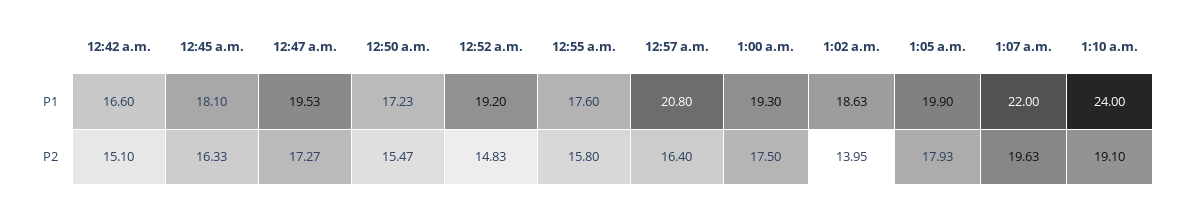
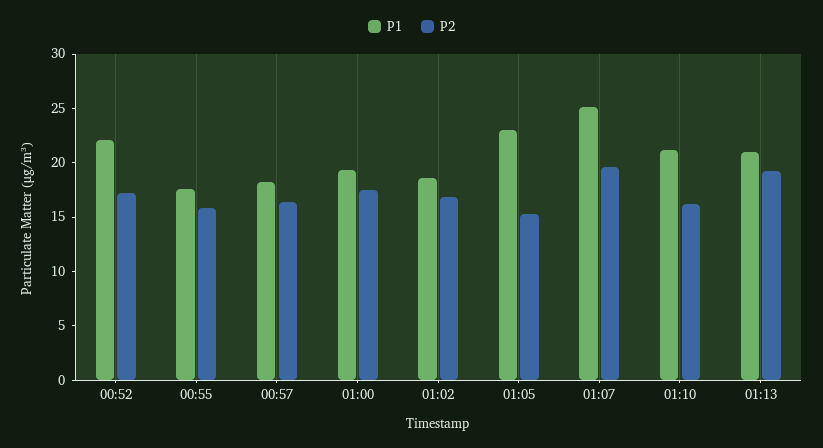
P1, 12:42 a.m.: 16.6 -> none
P1, 12:45 a.m.: 18.1 -> none
P1, 12:47 a.m.: 19.53 -> none
P1, 12:50 a.m.: 17.23 -> none
P1, 12:52 a.m.: 19.2 -> 22
P1, 12:57 a.m.: 20.8 -> 18
P1, 1:05 a.m.: 19.9 -> 23
P1, 1:07 a.m.: 22 -> 25
P1, 1:10 a.m.: 24 -> 21
P2, 12:42 a.m.: 15.1 -> none
P2, 12:45 a.m.: 16.33 -> none
P2, 12:47 a.m.: 17.27 -> none
P2, 12:50 a.m.: 15.47 -> none
P2, 12:52 a.m.: 14.83 -> 17
P2, 1:02 a.m.: 13.95 -> 17
P2, 1:05 a.m.: 17.93 -> 15
P2, 1:10 a.m.: 19.1 -> 16
P1, 01:13: none -> 21
P2, 01:13: none -> 19

